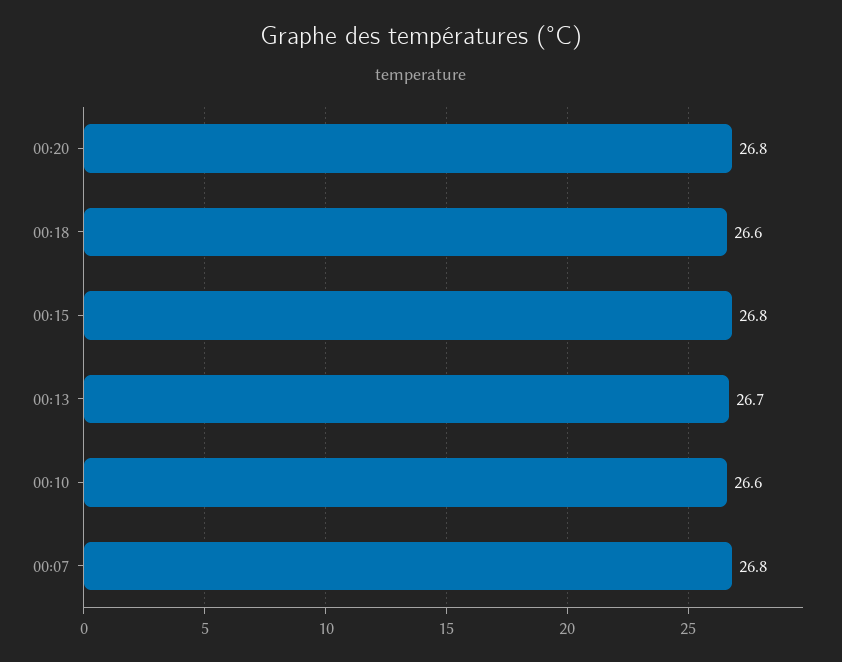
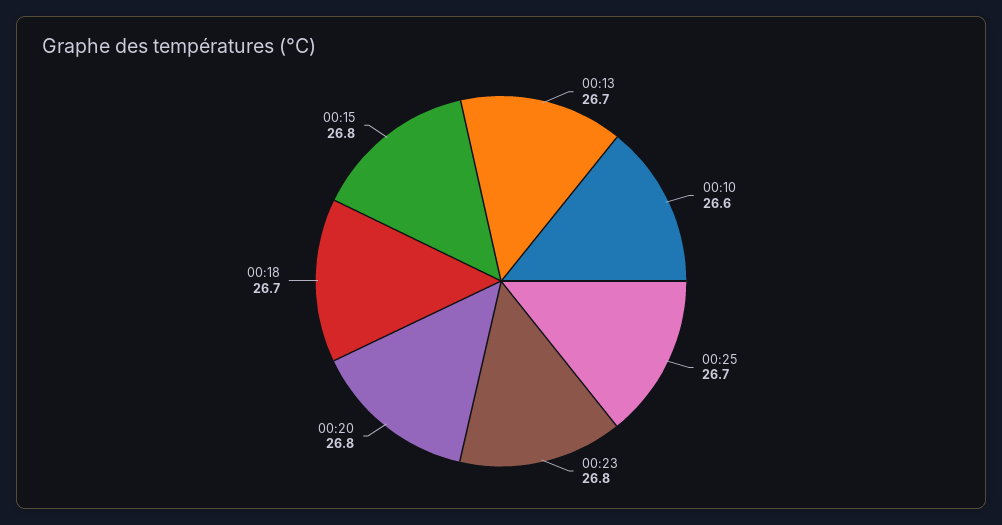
00:18: 26.6 -> 26.7
00:07: 26.8 -> none
00:25: none -> 26.7
00:23: none -> 26.8

